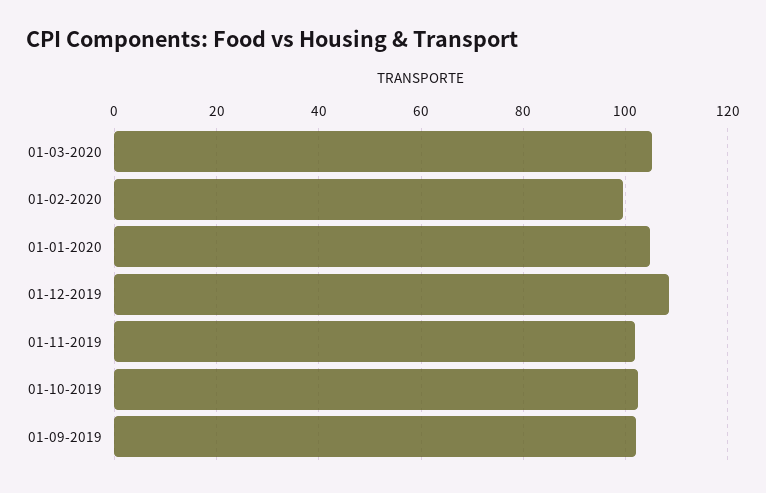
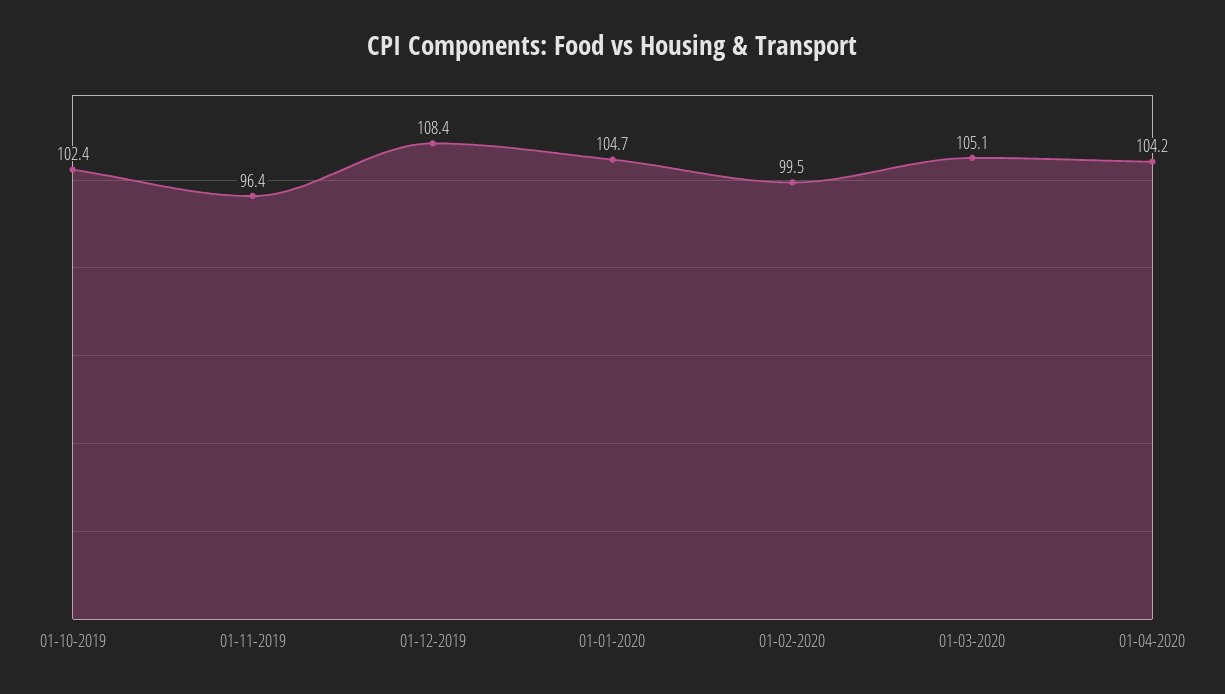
01-11-2019: 102 -> 96.4
01-09-2019: 102 -> none
01-04-2020: none -> 104.2

